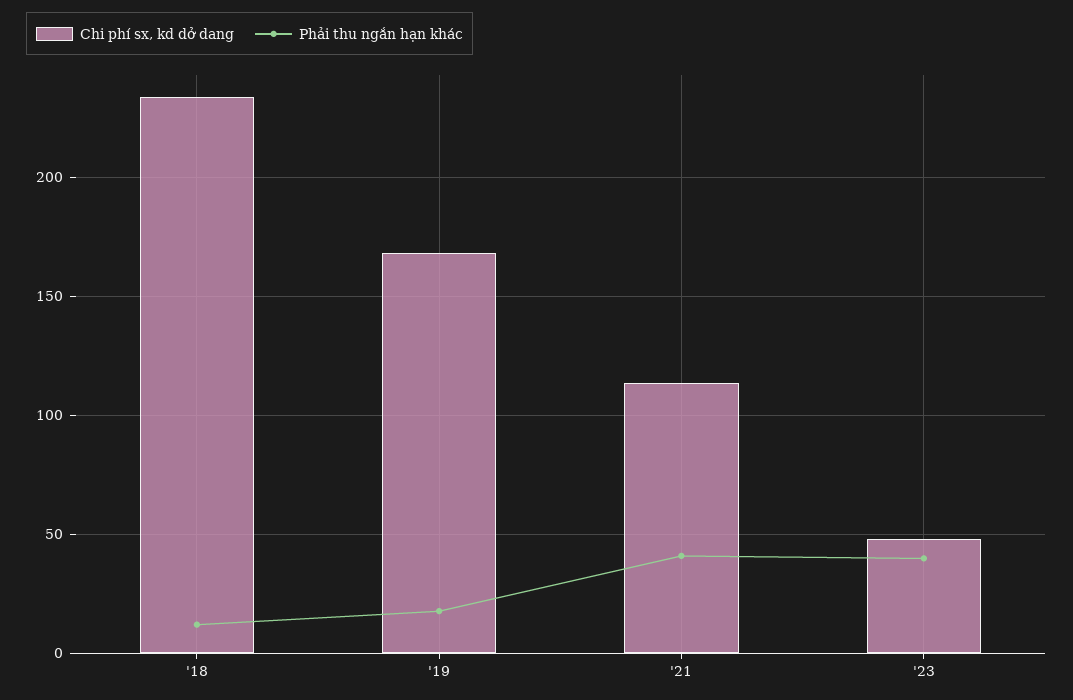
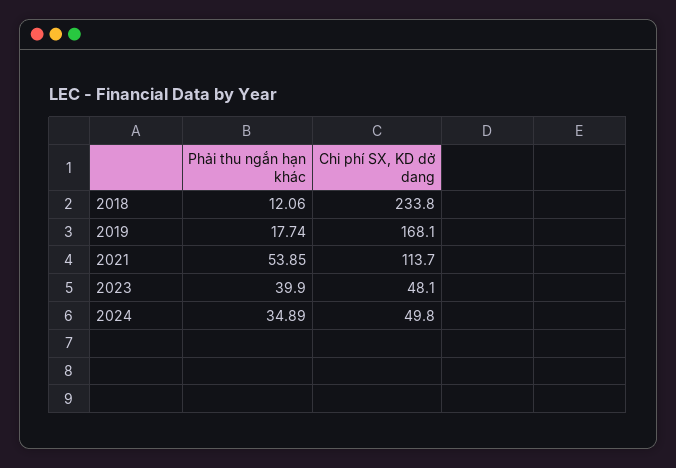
Phải thu ngắn hạn khác, '21: 40 -> 53.85
Phải thu ngắn hạn khác, 2024: none -> 34.89
Chi phí sx, kd dở dang, 2024: none -> 49.8

